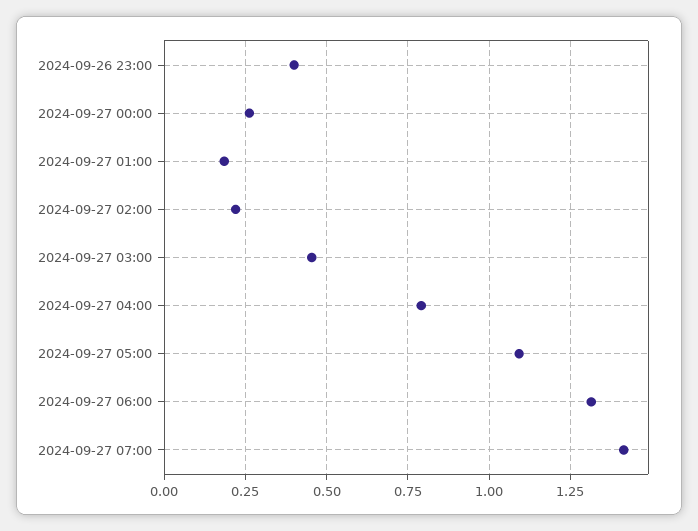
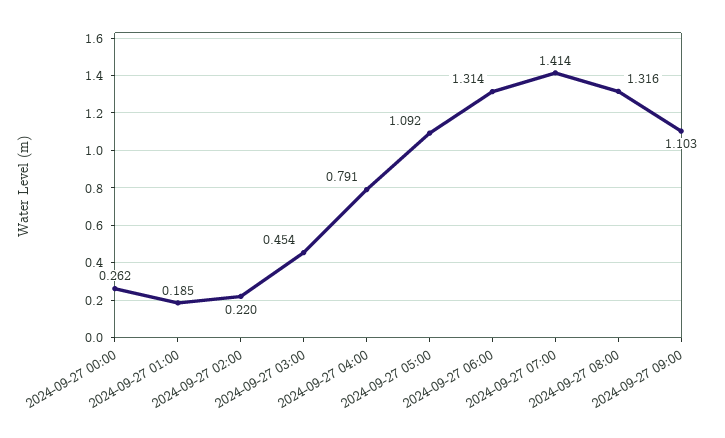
2024-09-26 23:00: 0.4 -> none
2024-09-27 08:00: none -> 1.316
2024-09-27 09:00: none -> 1.103

